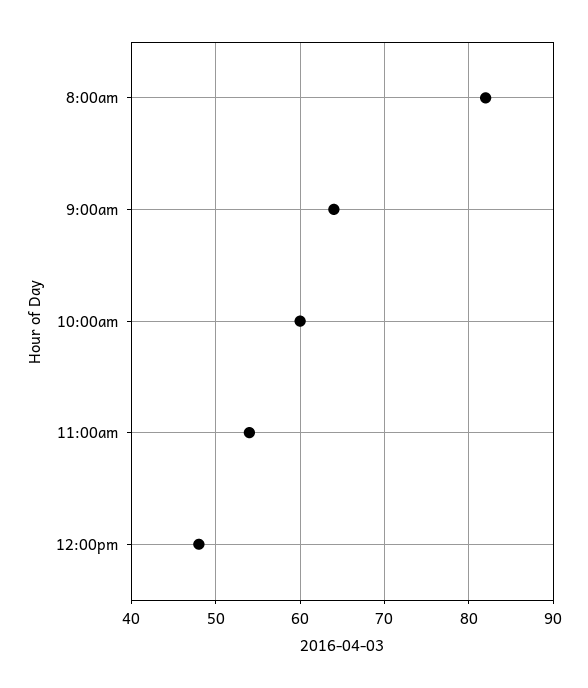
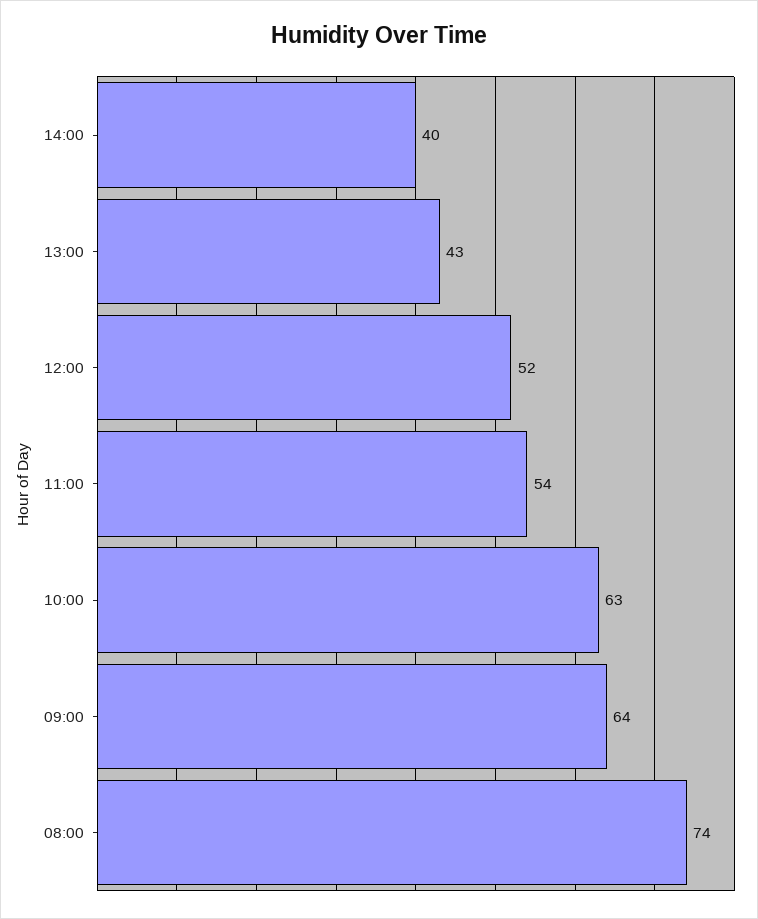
8:00am: 82 -> 74
10:00am: 60 -> 63
12:00pm: 48 -> 52
14:00: none -> 40
13:00: none -> 43

